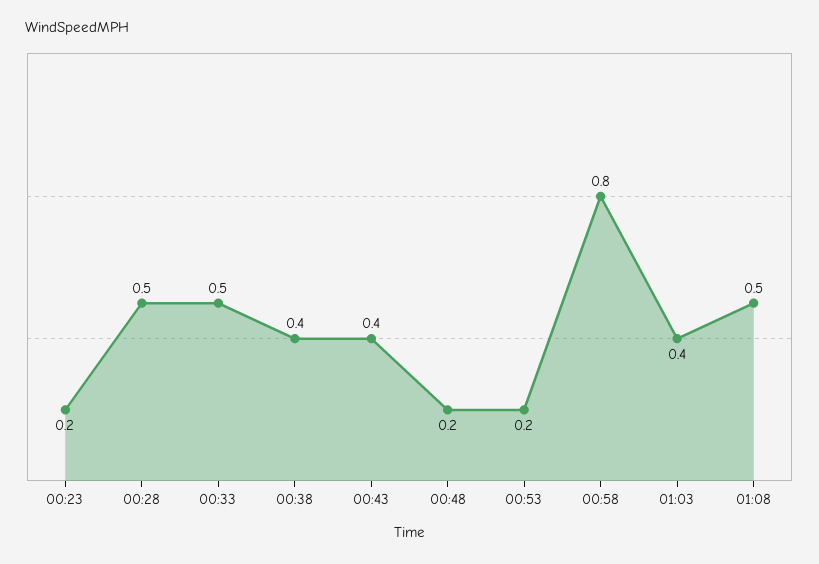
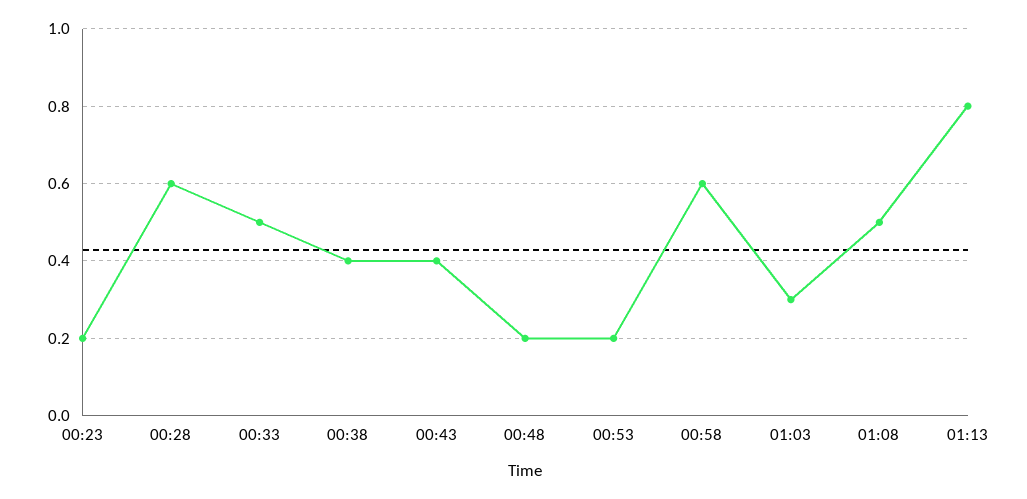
00:28: 0.5 -> 0.6
00:58: 0.8 -> 0.6
01:03: 0.4 -> 0.3
01:13: none -> 0.8

